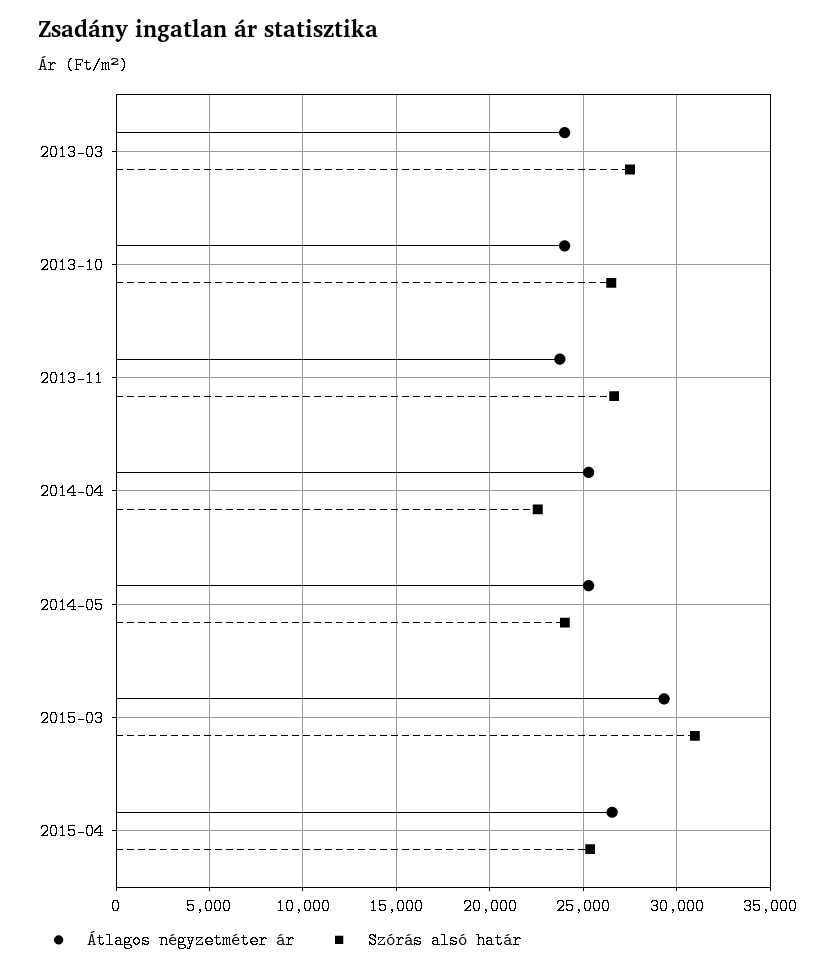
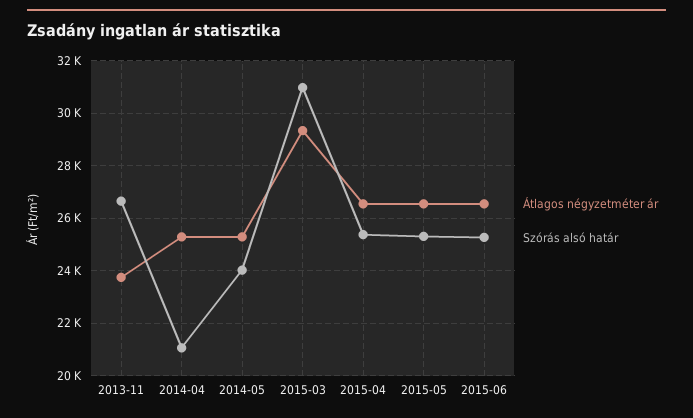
Átlagos négyzetméter ár, 2013-03: 24000 -> none
Szórás alsó határ, 2013-03: 27500 -> none
Átlagos négyzetméter ár, 2013-10: 24000 -> none
Szórás alsó határ, 2013-10: 26500 -> none
Szórás alsó határ, 2014-04: 22500 -> 21000
Átlagos négyzetméter ár, 2015-05: none -> 26500
Szórás alsó határ, 2015-05: none -> 25250
Átlagos négyzetméter ár, 2015-06: none -> 26500
Szórás alsó határ, 2015-06: none -> 25250

